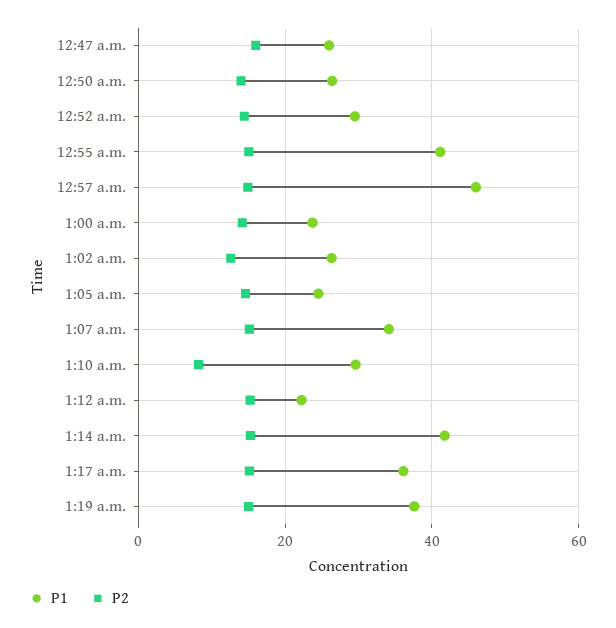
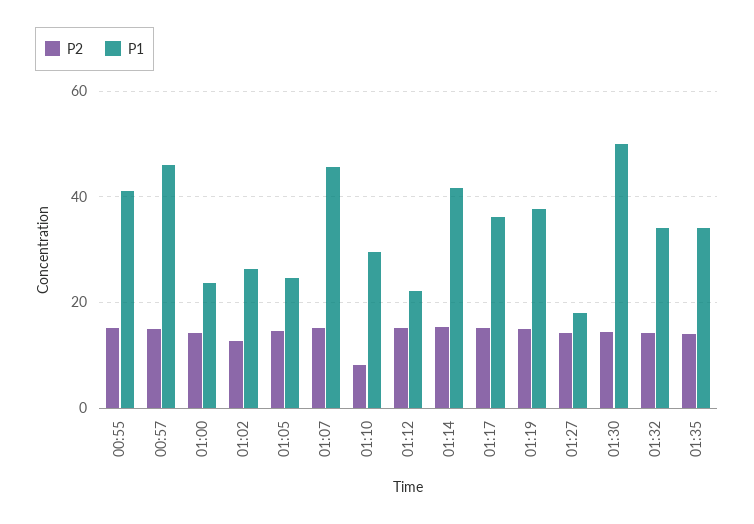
P1, 12:47 a.m.: 26 -> none
P2, 12:47 a.m.: 16 -> none
P1, 12:50 a.m.: 26 -> none
P2, 12:50 a.m.: 14 -> none
P1, 12:52 a.m.: 30 -> none
P2, 12:52 a.m.: 14 -> none
P1, 1:07 a.m.: 34 -> 46
P2, 01:27: none -> 14
P1, 01:27: none -> 18
P2, 01:30: none -> 14
P1, 01:30: none -> 50
P2, 01:32: none -> 14
P1, 01:32: none -> 34
P2, 01:35: none -> 14
P1, 01:35: none -> 34

